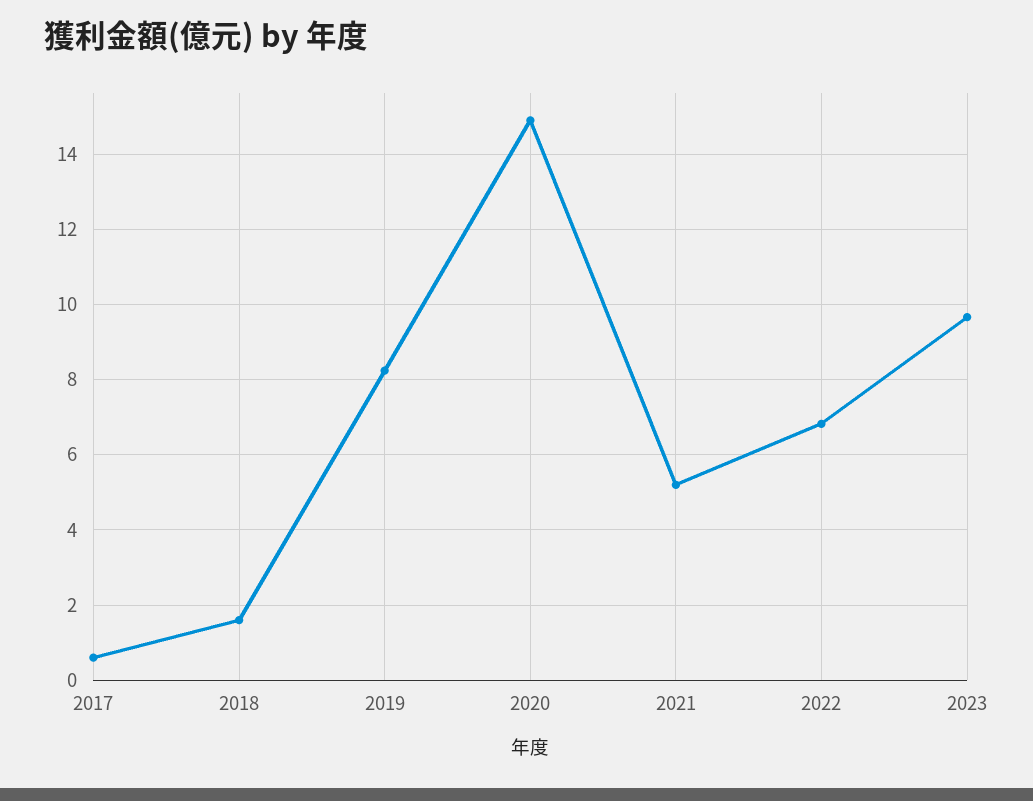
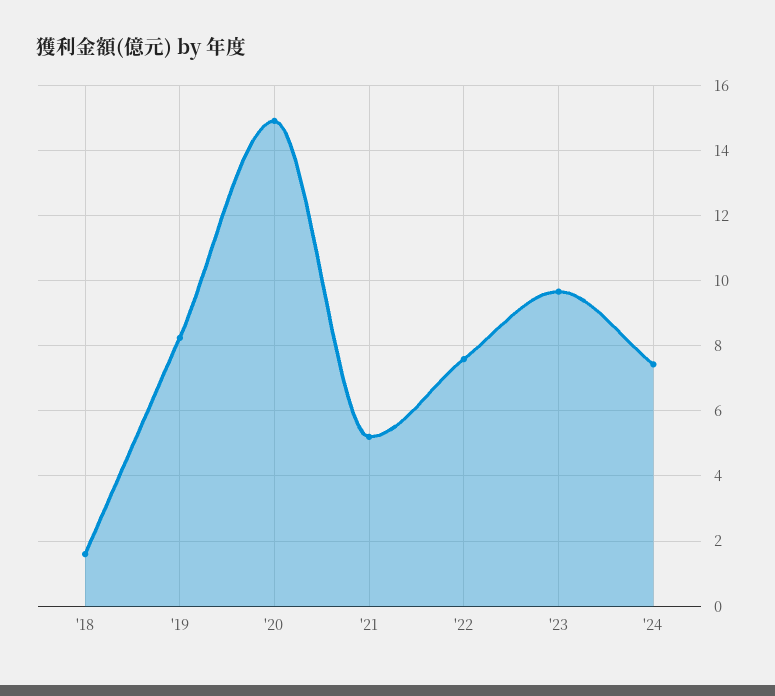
2017: 0.6 -> none
2022: 6.8 -> 7.6
'24: none -> 7.4

